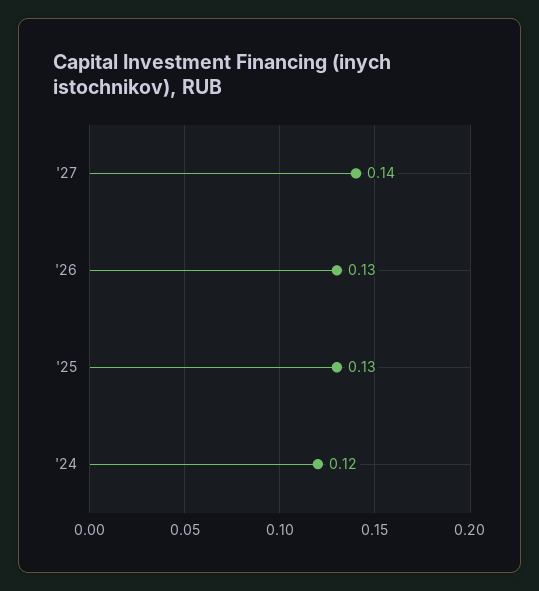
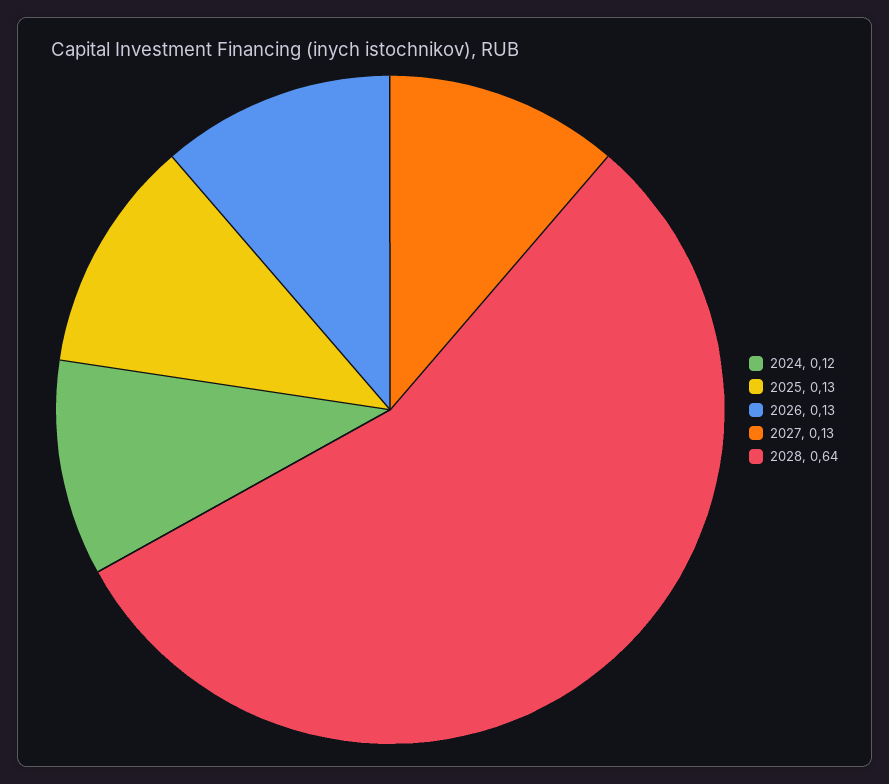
'27: 0.14 -> 0.13
2028: none -> 0.64

